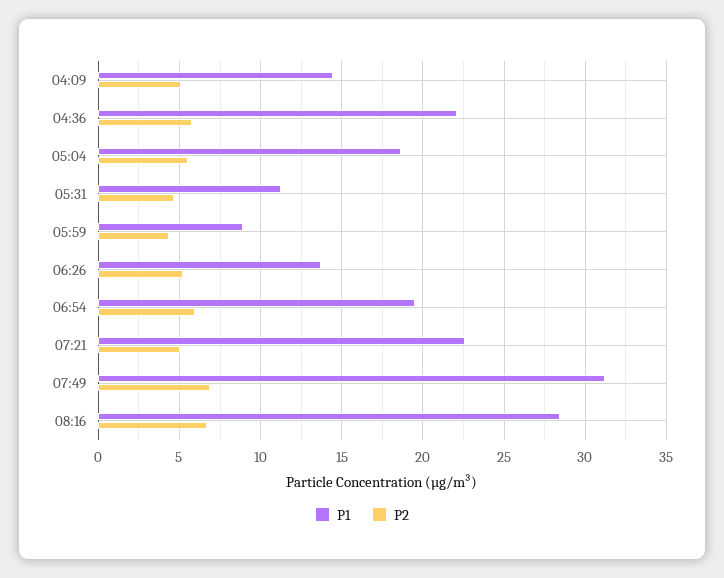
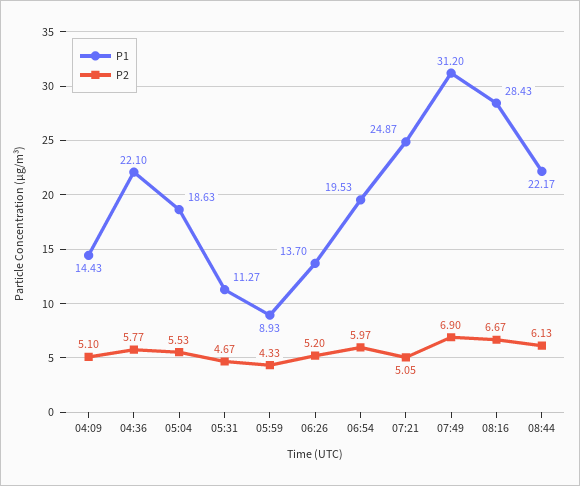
P1, 07:21: 22.5 -> 24.87
P1, 08:44: none -> 22.17
P2, 08:44: none -> 6.13

